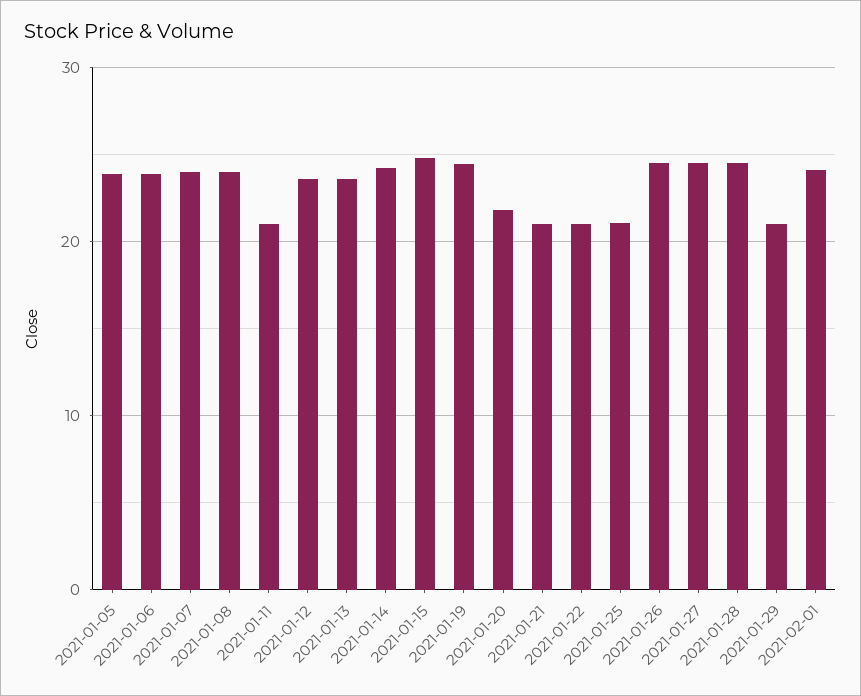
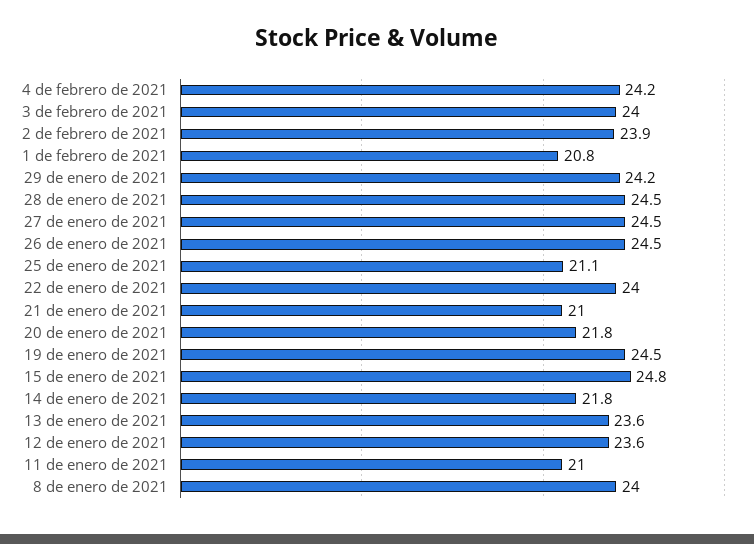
2021-01-05: 24 -> none
2021-01-06: 24 -> none
2021-01-07: 24 -> none
2021-01-14: 24 -> 21.8
2021-01-22: 21 -> 24
2021-01-29: 21 -> 24.2
2021-02-01: 24 -> 20.8
4 de febrero de 2021: none -> 24.2
3 de febrero de 2021: none -> 24
2 de febrero de 2021: none -> 23.9

